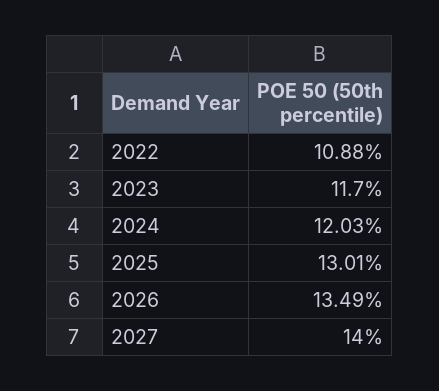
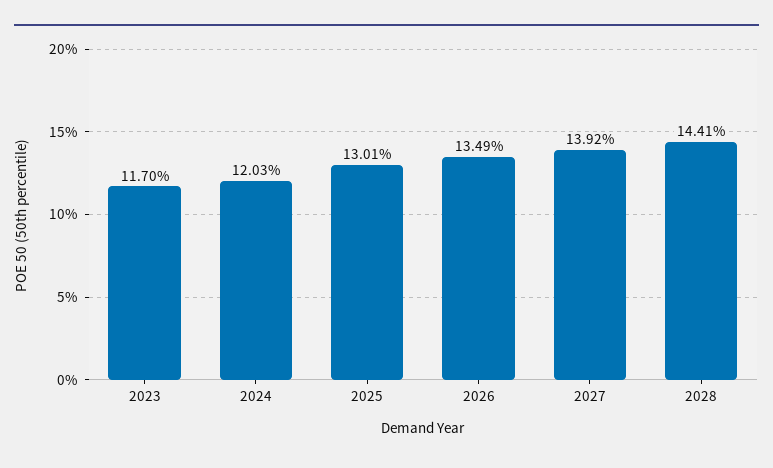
2022: 10.88 -> none
2027: 14 -> 13.92
2028: none -> 14.41

